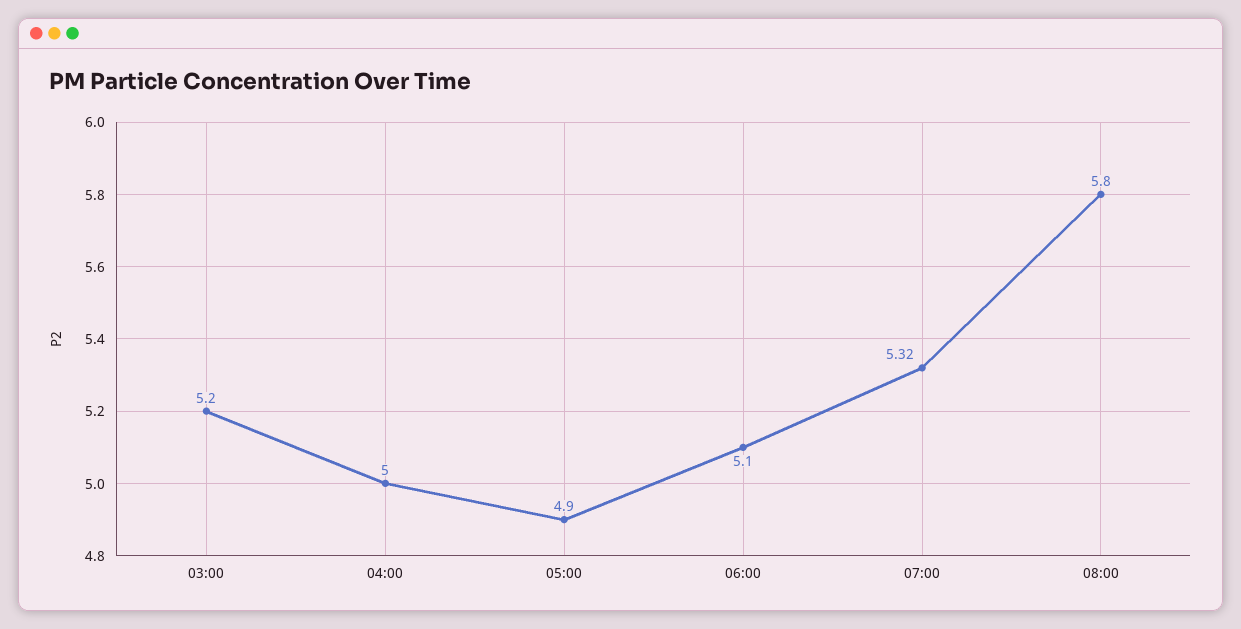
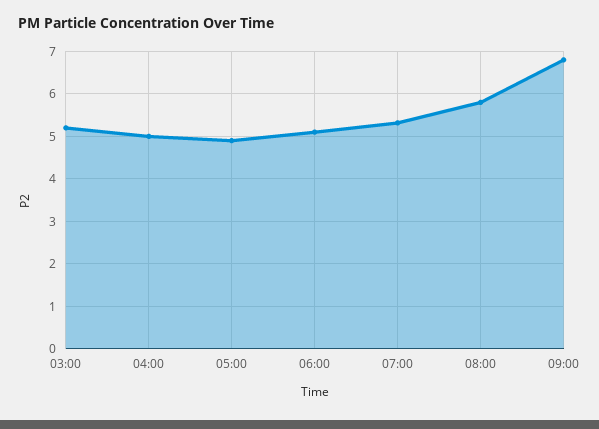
09:00: none -> 6.8

